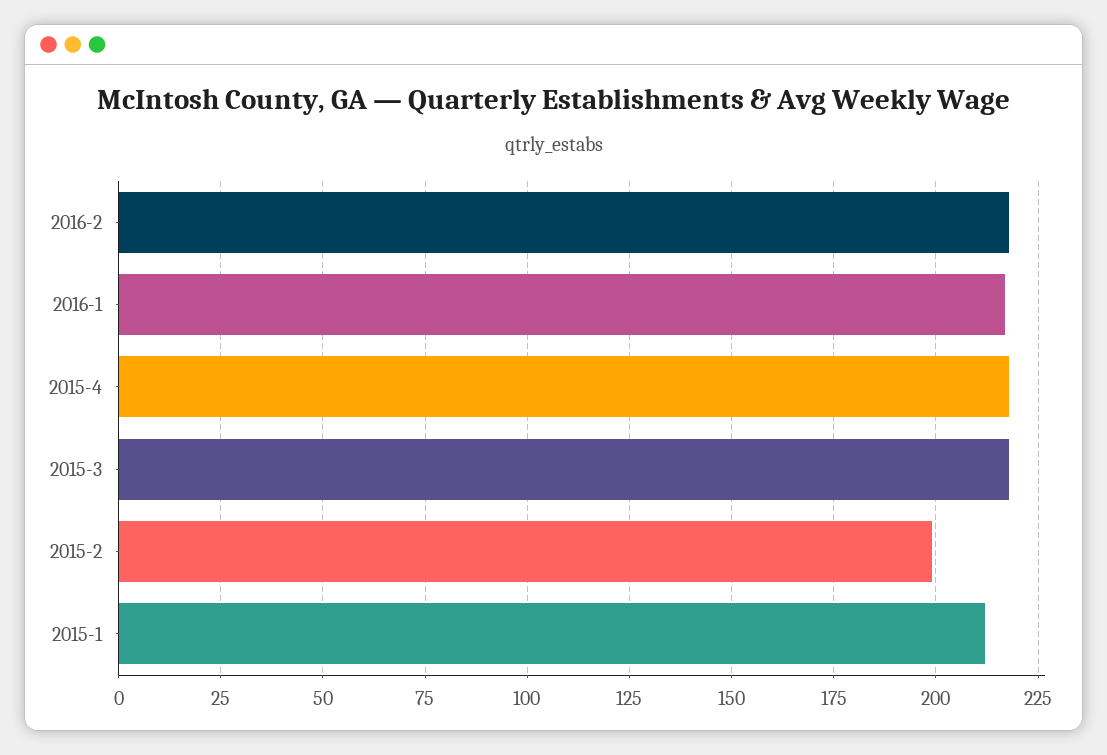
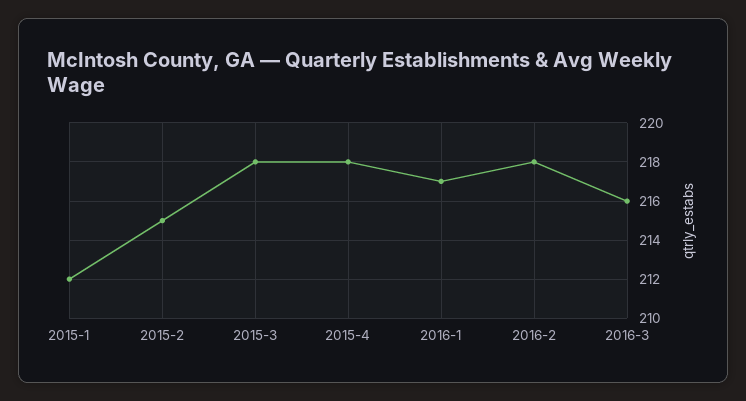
2015-2: 200 -> 215
2016-3: none -> 216

